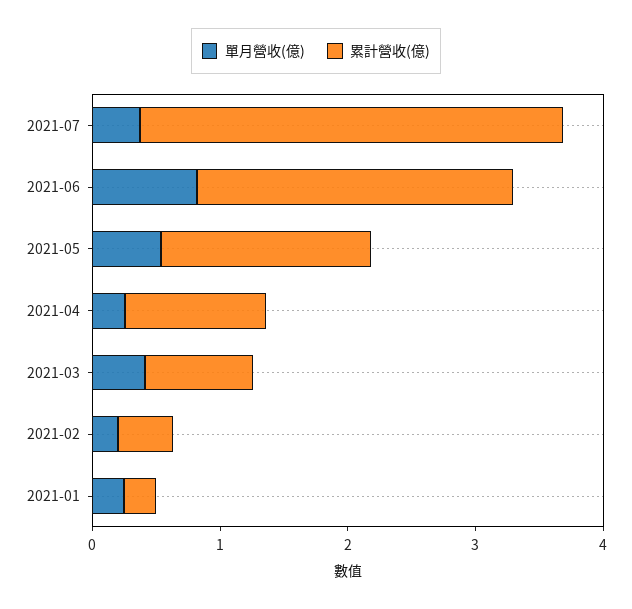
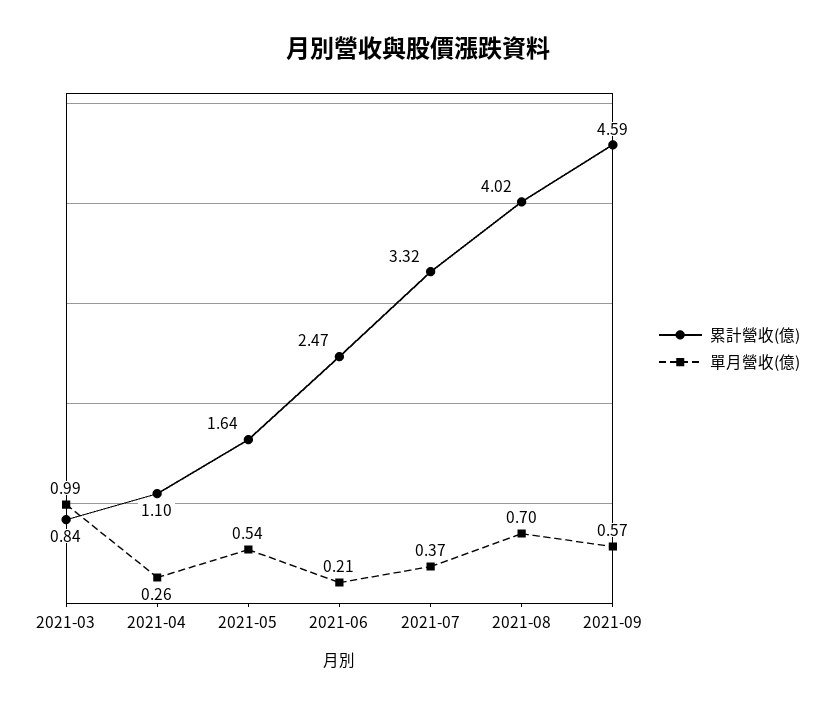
單月營收(億), 2021-06: 0.8 -> 0.21
單月營收(億), 2021-03: 0.4 -> 0.99
單月營收(億), 2021-02: 0.2 -> none
累計營收(億), 2021-02: 0.4 -> none
單月營收(億), 2021-01: 0.2 -> none
累計營收(億), 2021-01: 0.2 -> none
累計營收(億), 2021-08: none -> 4.02
單月營收(億), 2021-08: none -> 0.7
累計營收(億), 2021-09: none -> 4.59
單月營收(億), 2021-09: none -> 0.57

